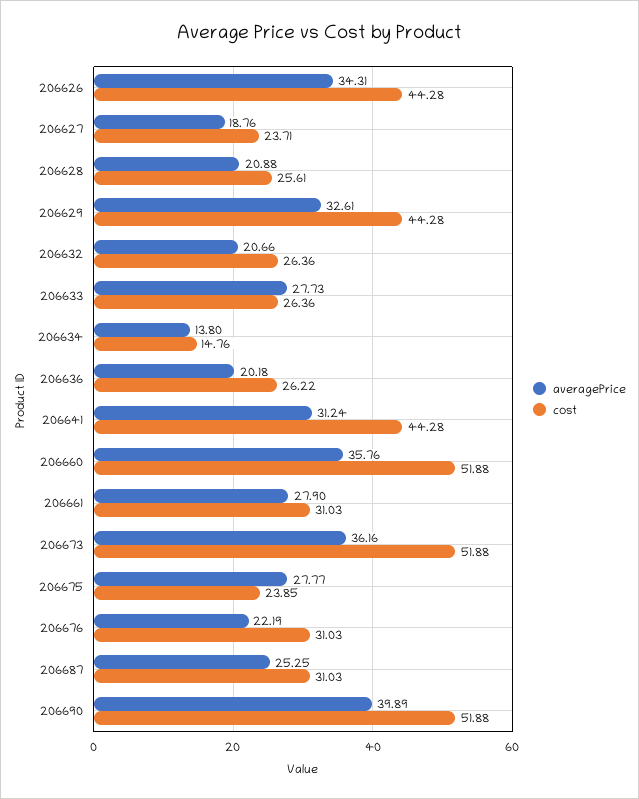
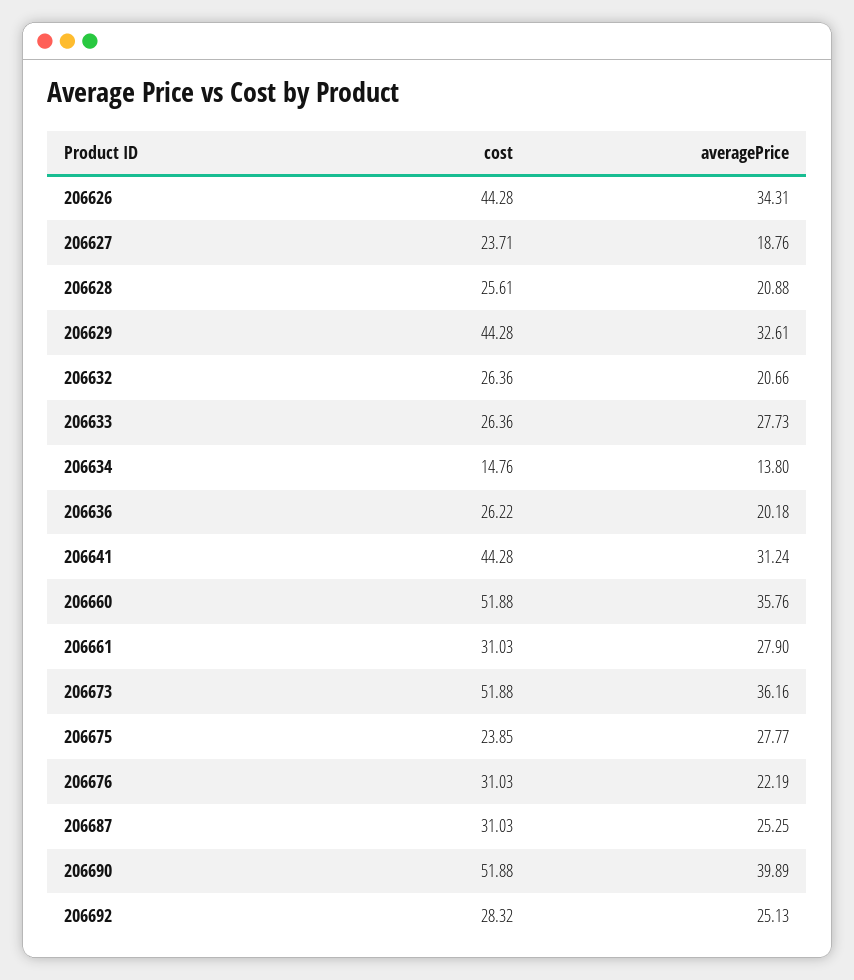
cost, 206692: none -> 28.32
averagePrice, 206692: none -> 25.13

